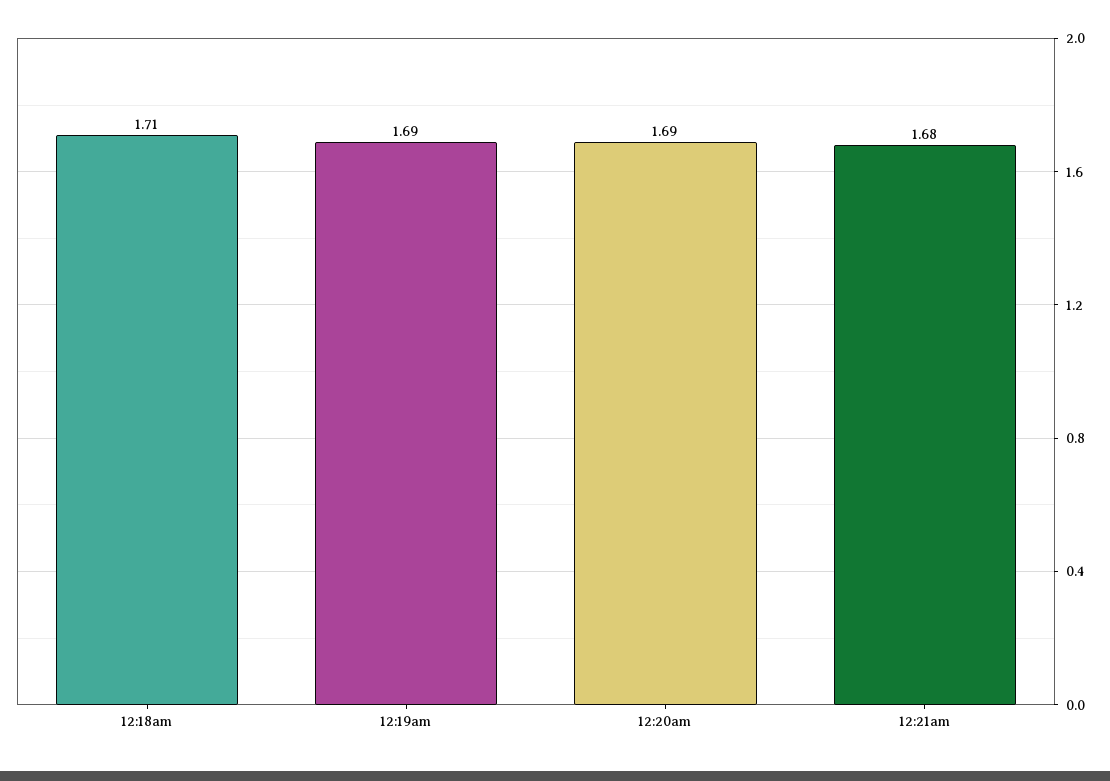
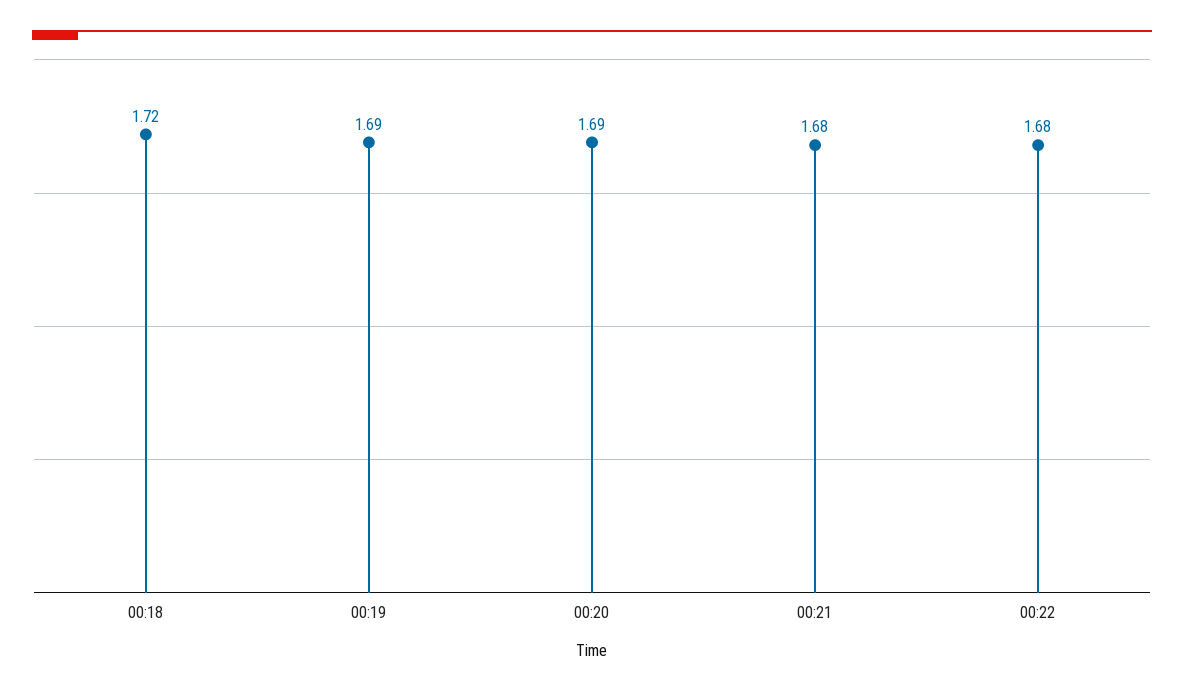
12:18am: 1.71 -> 1.72
00:22: none -> 1.68

